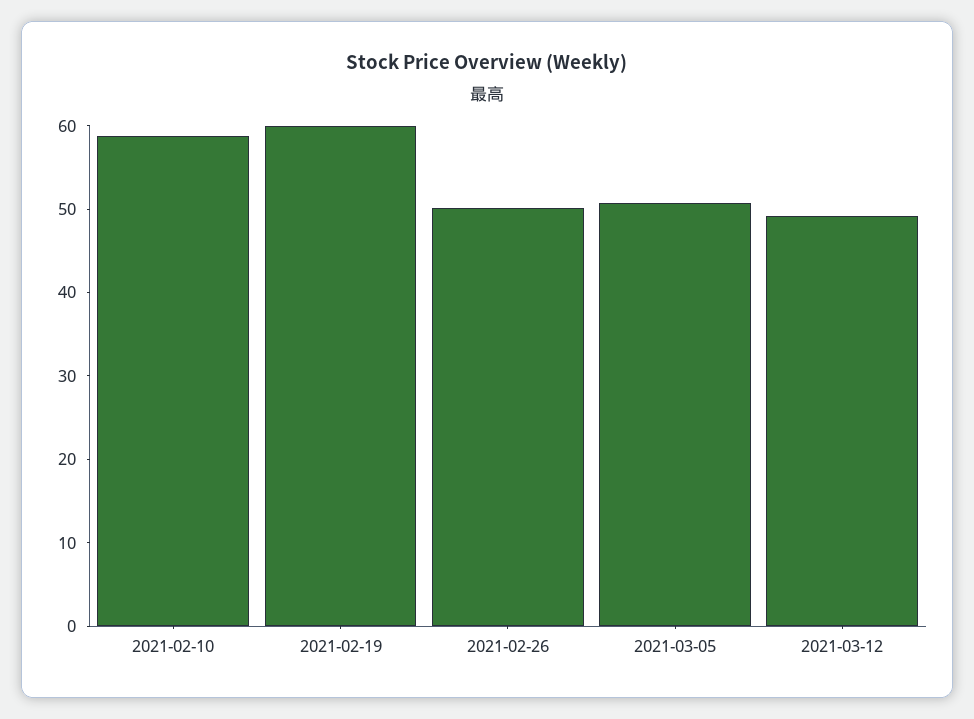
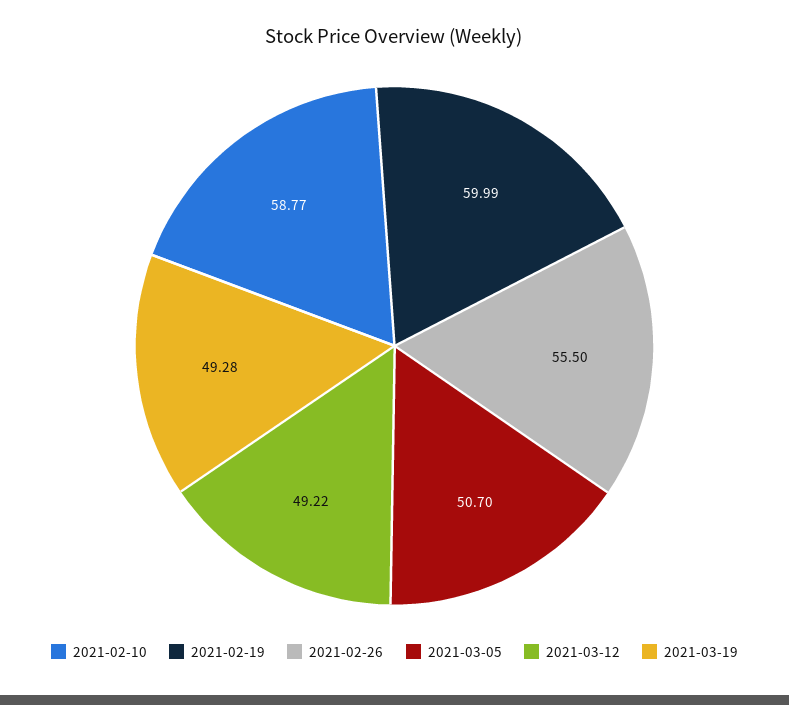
2021-02-26: 50 -> 55.5
2021-03-19: none -> 49.28

